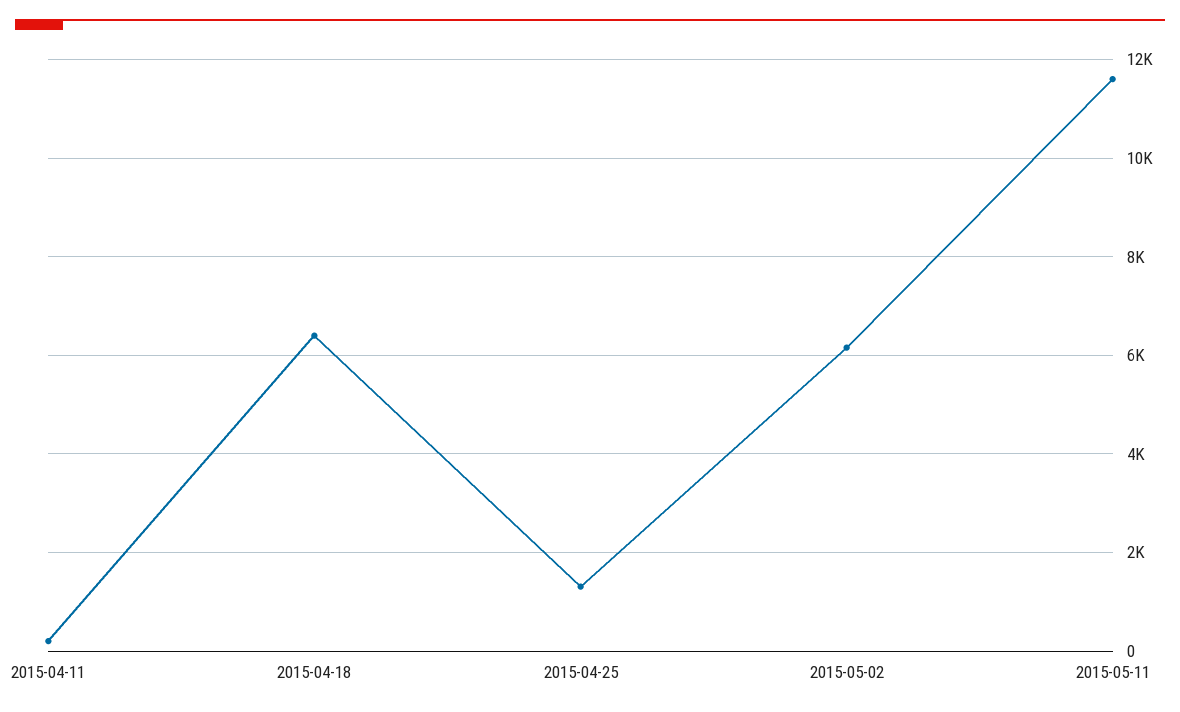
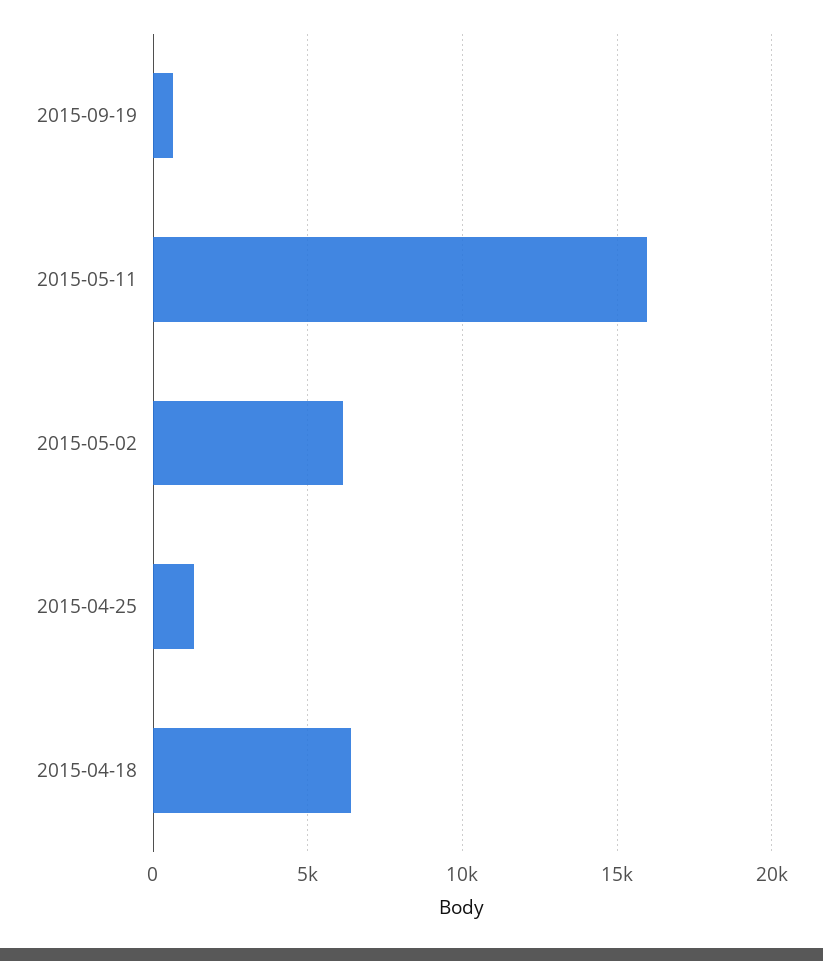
2015-04-11: 200 -> none
2015-05-11: 11600 -> 16000
2015-09-19: none -> 500

